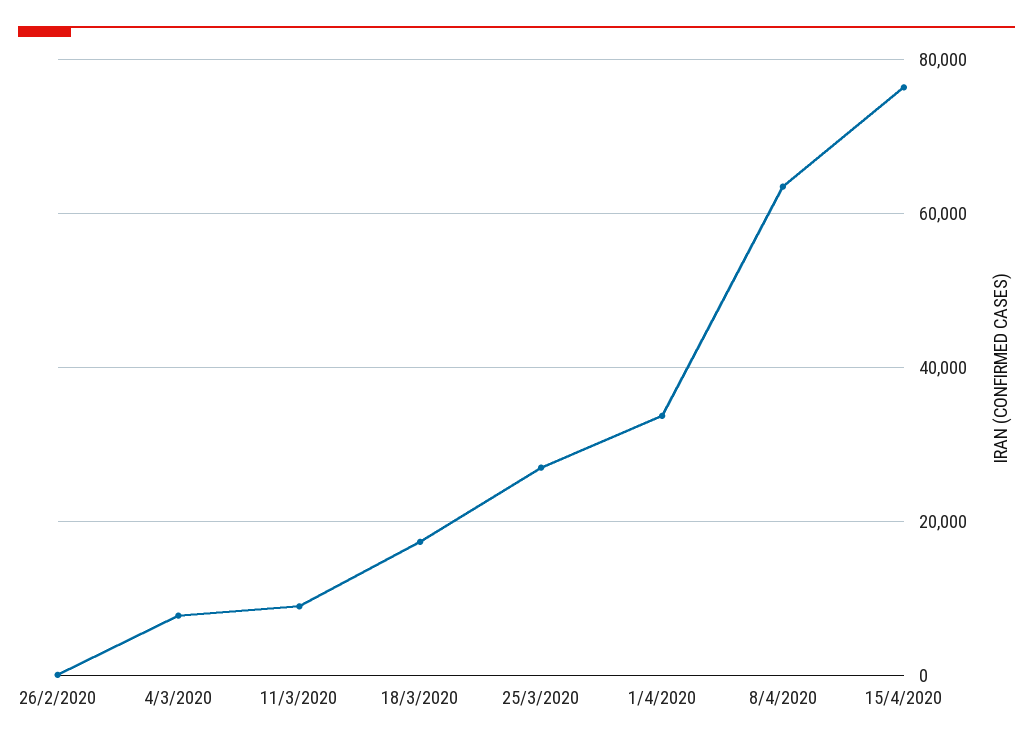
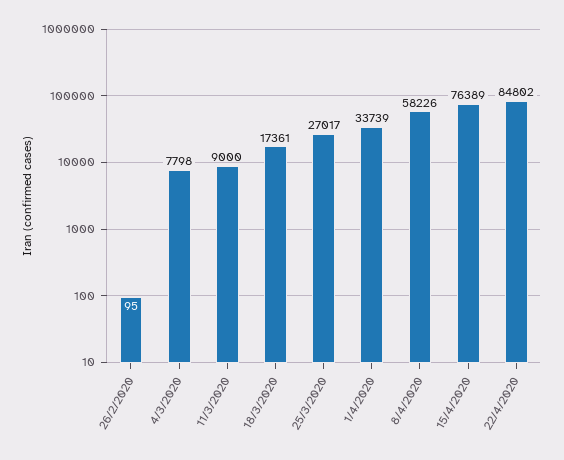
8/4/2020: 64000 -> 58226
22/4/2020: none -> 84802

